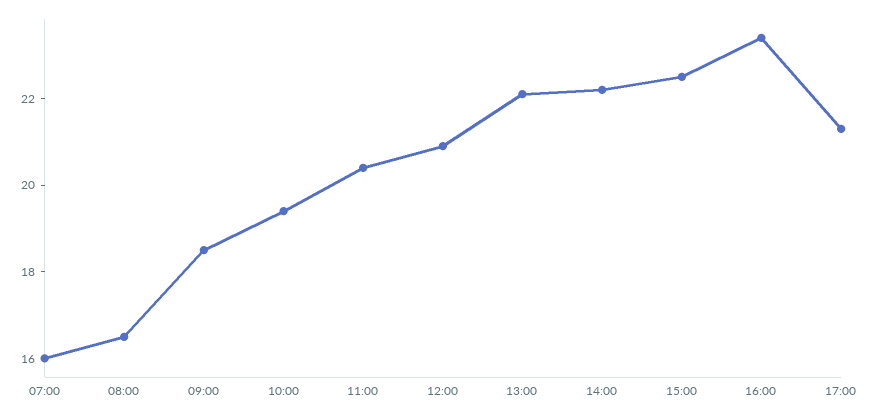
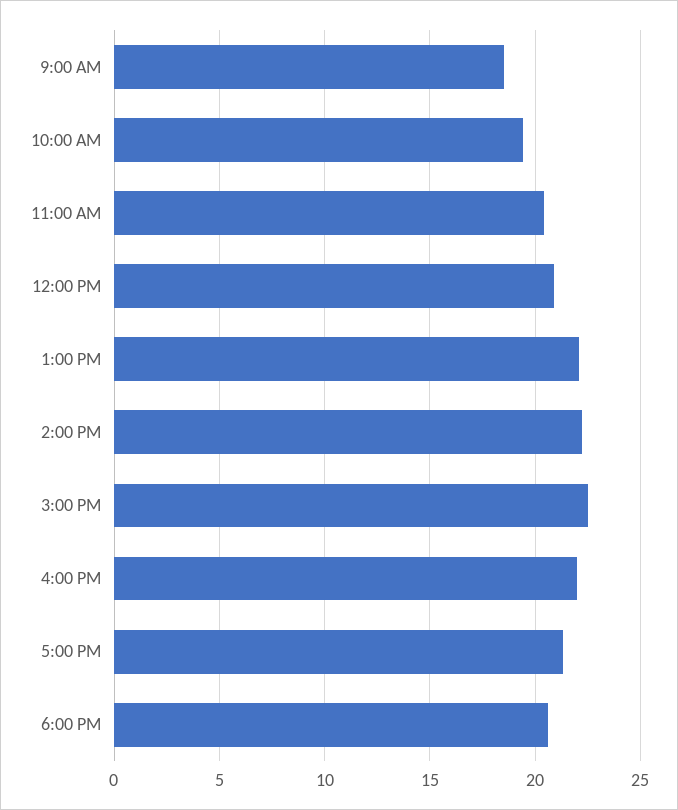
07:00: 16 -> none
08:00: 16.5 -> none
16:00: 23.5 -> 22
6:00 PM: none -> 20.5

